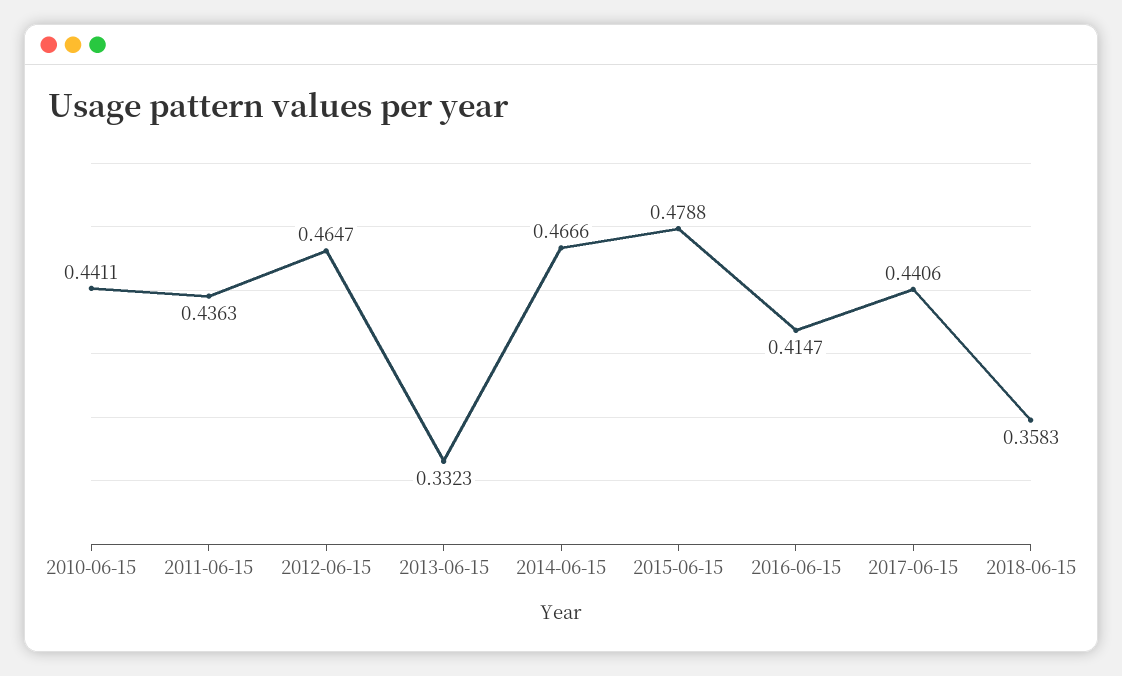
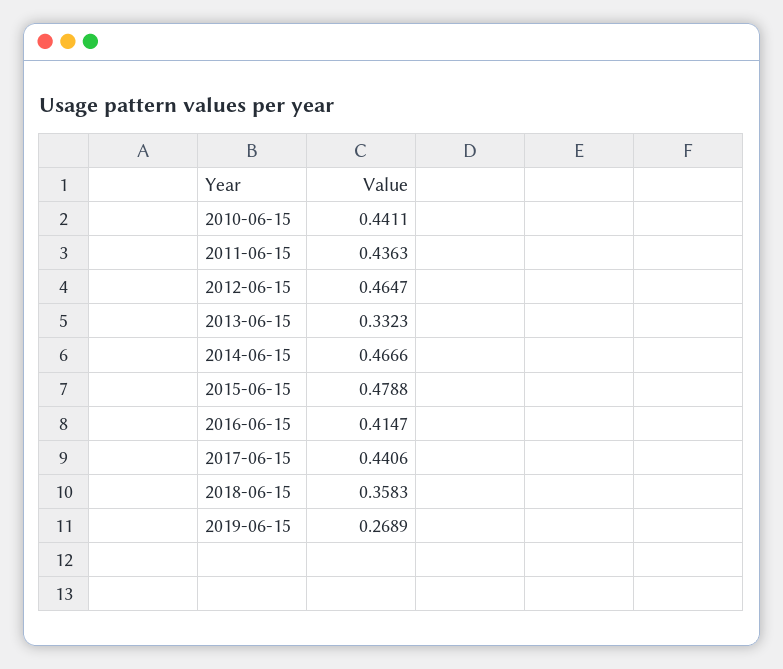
2019-06-15: none -> 0.2689

